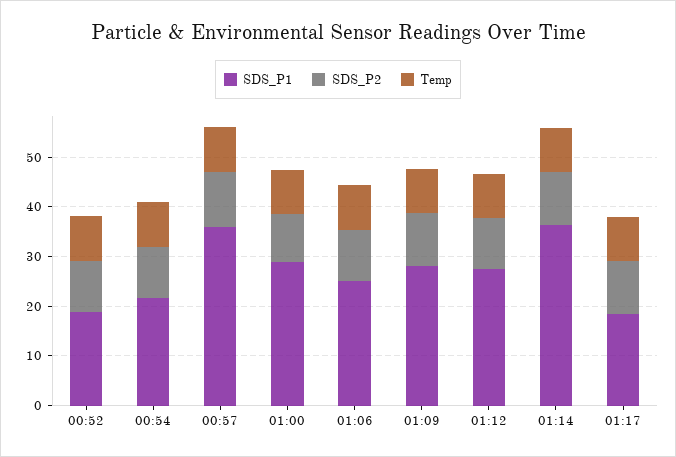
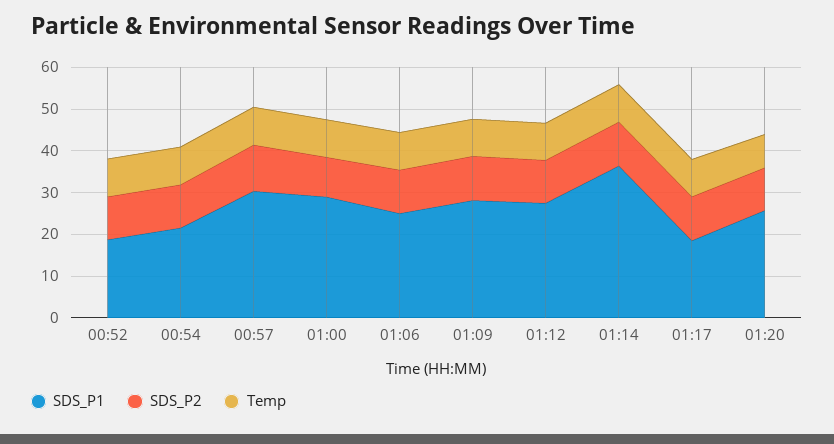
SDS_P1, 00:57: 36 -> 30
SDS_P1, 01:20: none -> 26
SDS_P2, 01:20: none -> 10
Temp, 01:20: none -> 8

